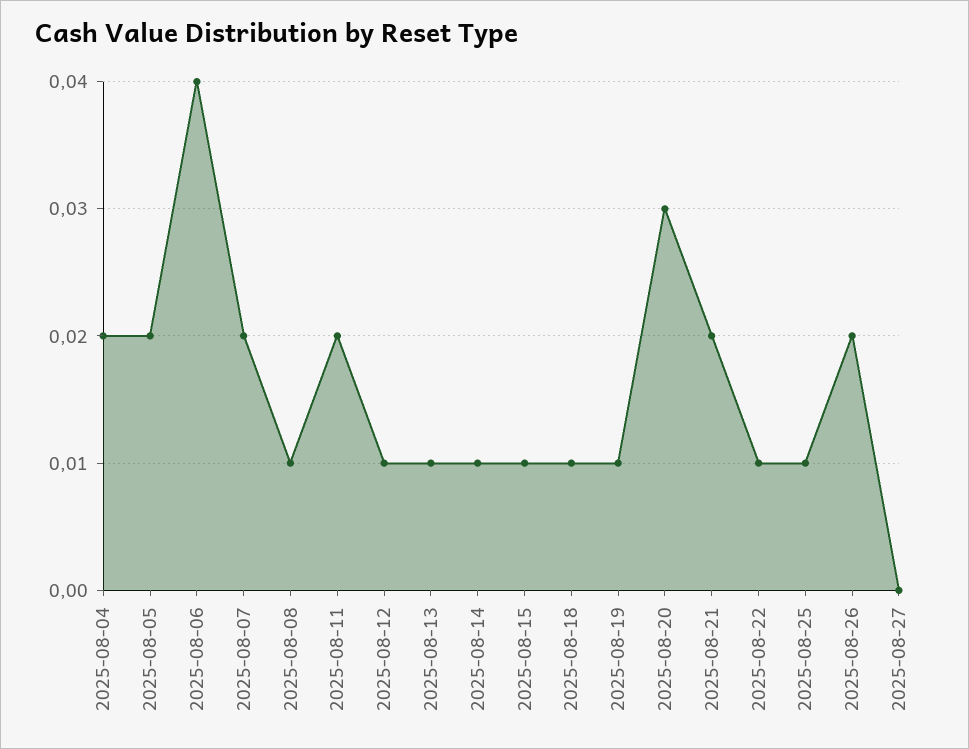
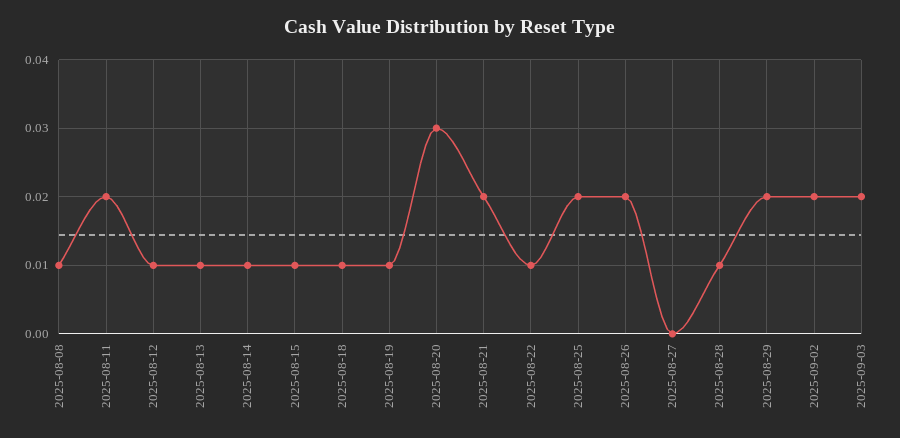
2025-08-04: 0.02 -> none
2025-08-05: 0.02 -> none
2025-08-06: 0.04 -> none
2025-08-07: 0.02 -> none
2025-08-25: 0.01 -> 0.02
2025-08-28: none -> 0.01
2025-08-29: none -> 0.02
2025-09-02: none -> 0.02
2025-09-03: none -> 0.02

